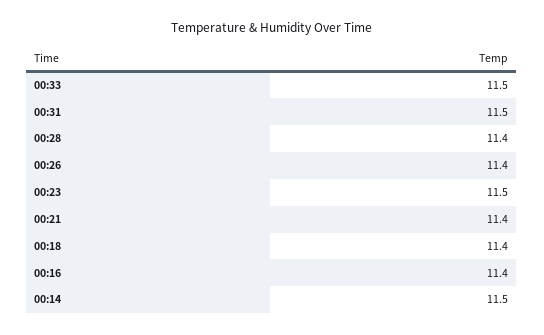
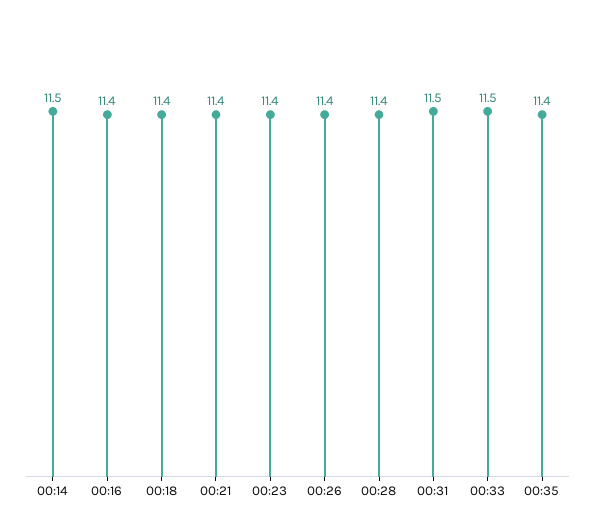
00:23: 11.5 -> 11.4
00:35: none -> 11.4

